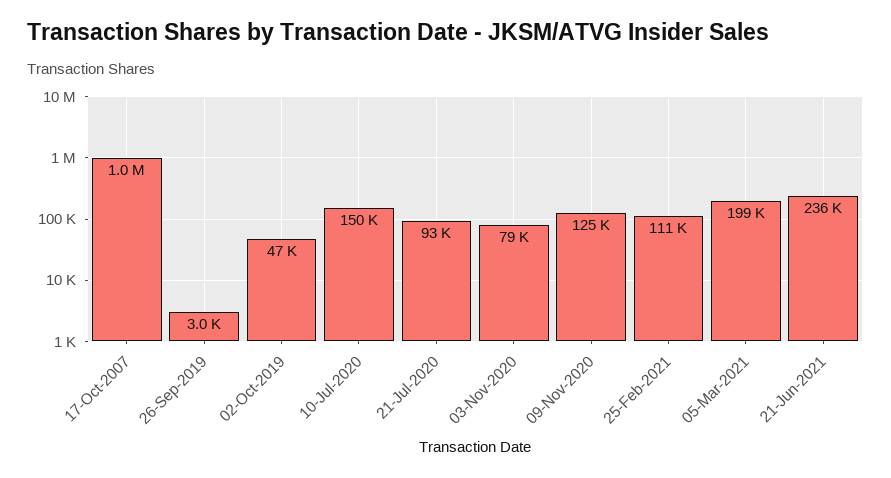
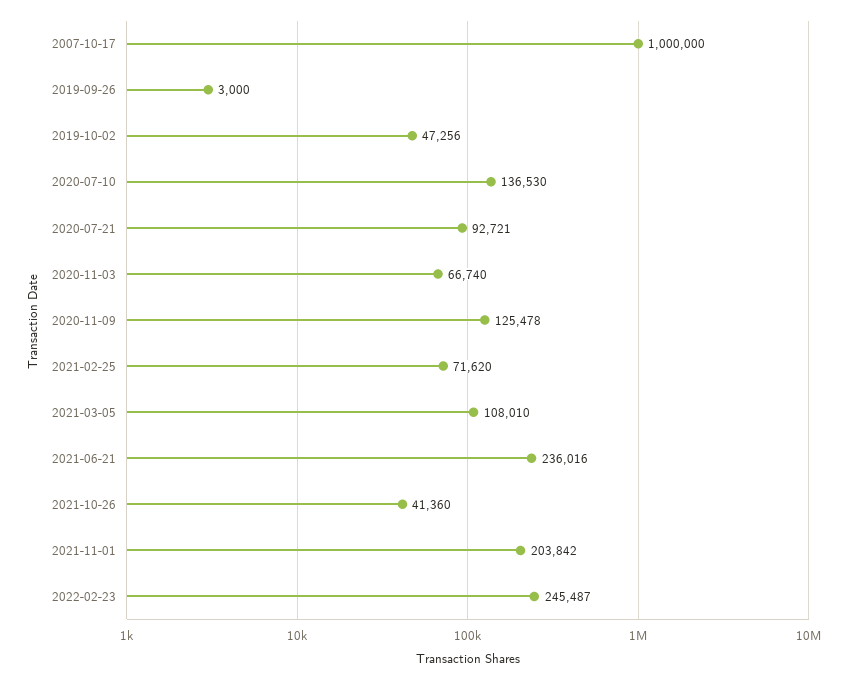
10-Jul-2020: 150000 -> 136530
03-Nov-2020: 79000 -> 66740
25-Feb-2021: 111000 -> 71620
05-Mar-2021: 199000 -> 108010
2021-10-26: none -> 41360
2021-11-01: none -> 203842
2022-02-23: none -> 245487

